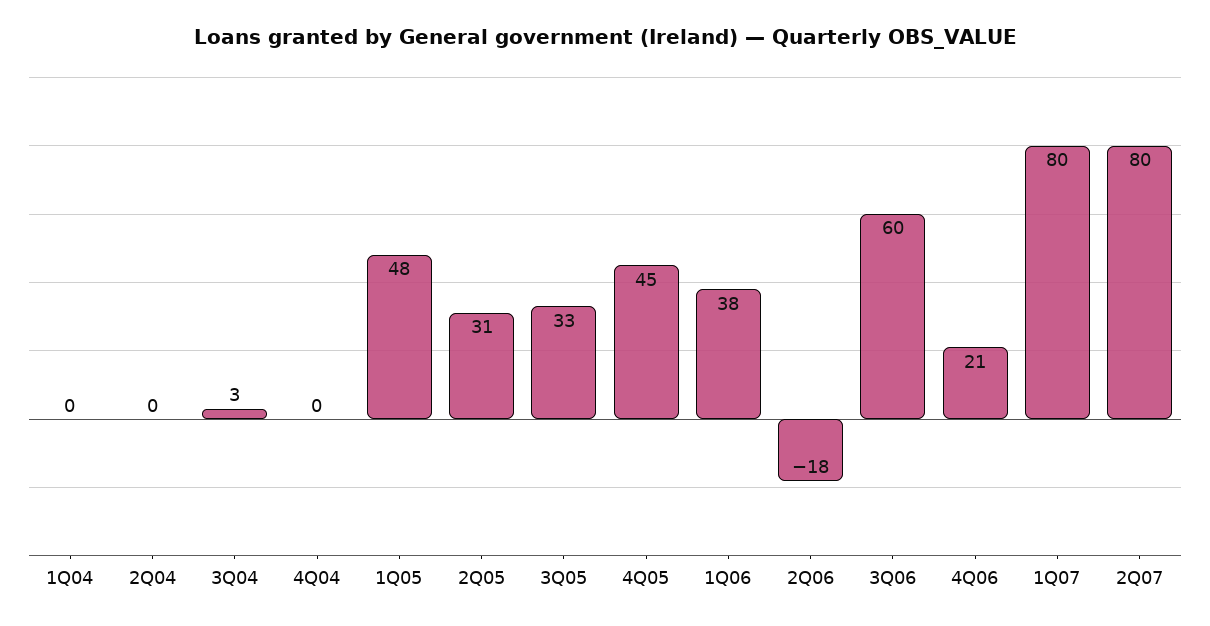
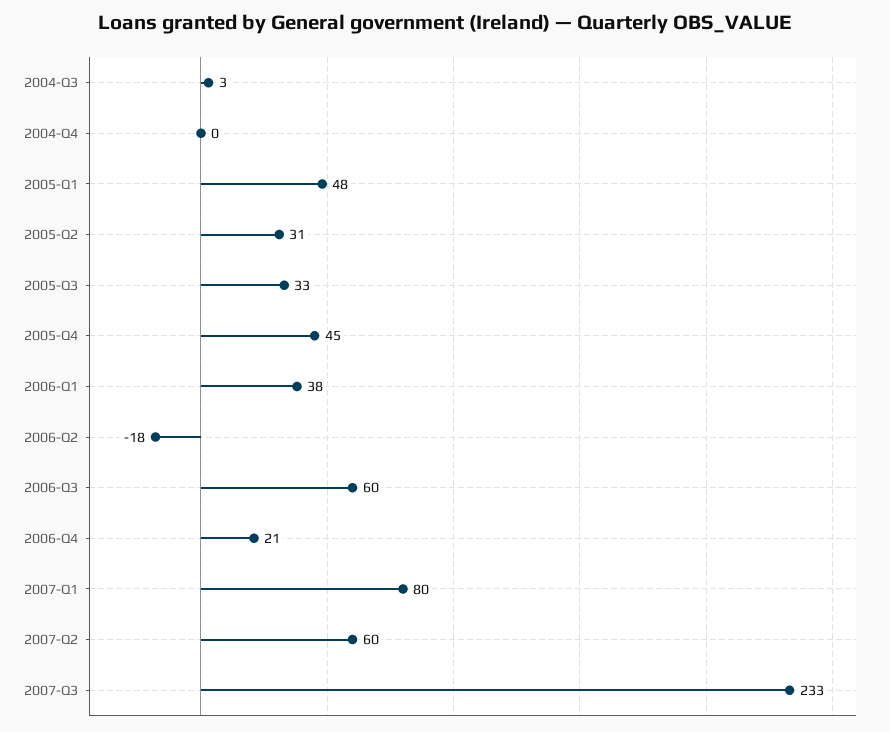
1Q04: 0 -> none
2Q04: 0 -> none
2Q07: 80 -> 60
2007-Q3: none -> 233

